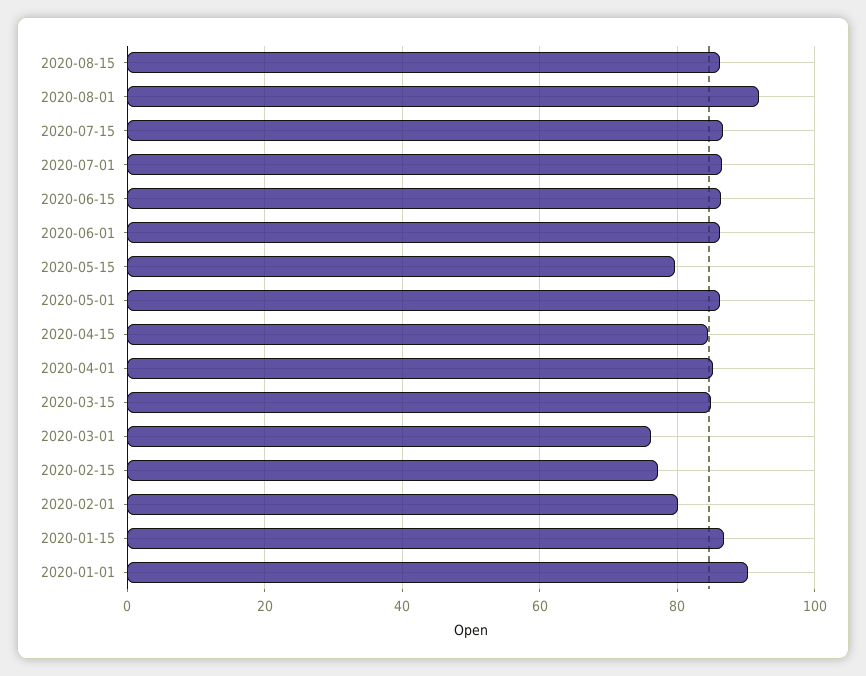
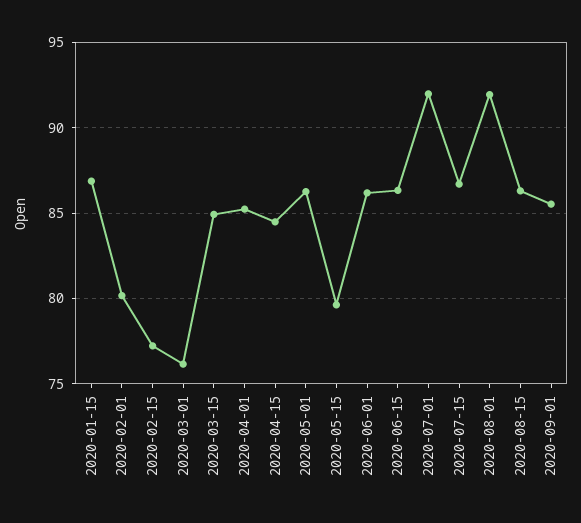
2020-07-01: 86 -> 92
2020-01-01: 90 -> none
2020-09-01: none -> 85.5

